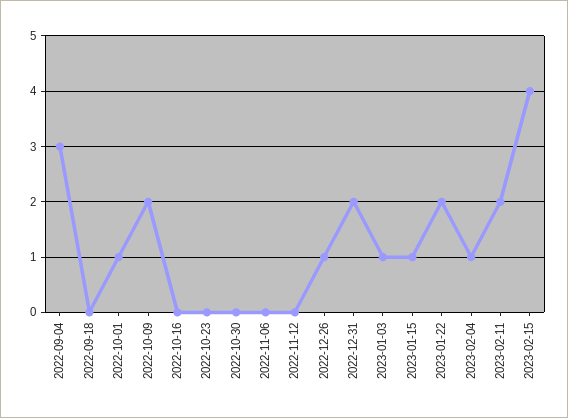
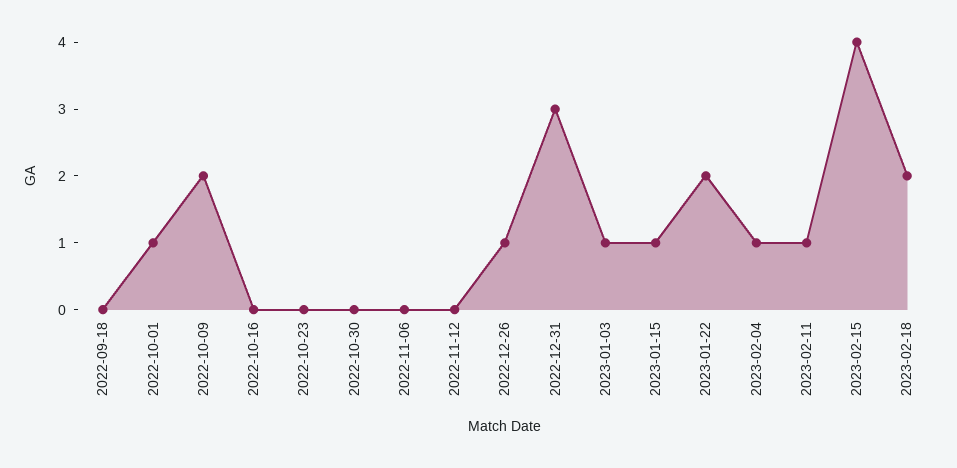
2022-09-04: 3 -> none
2022-12-31: 2 -> 3
2023-02-11: 2 -> 1
2023-02-18: none -> 2

